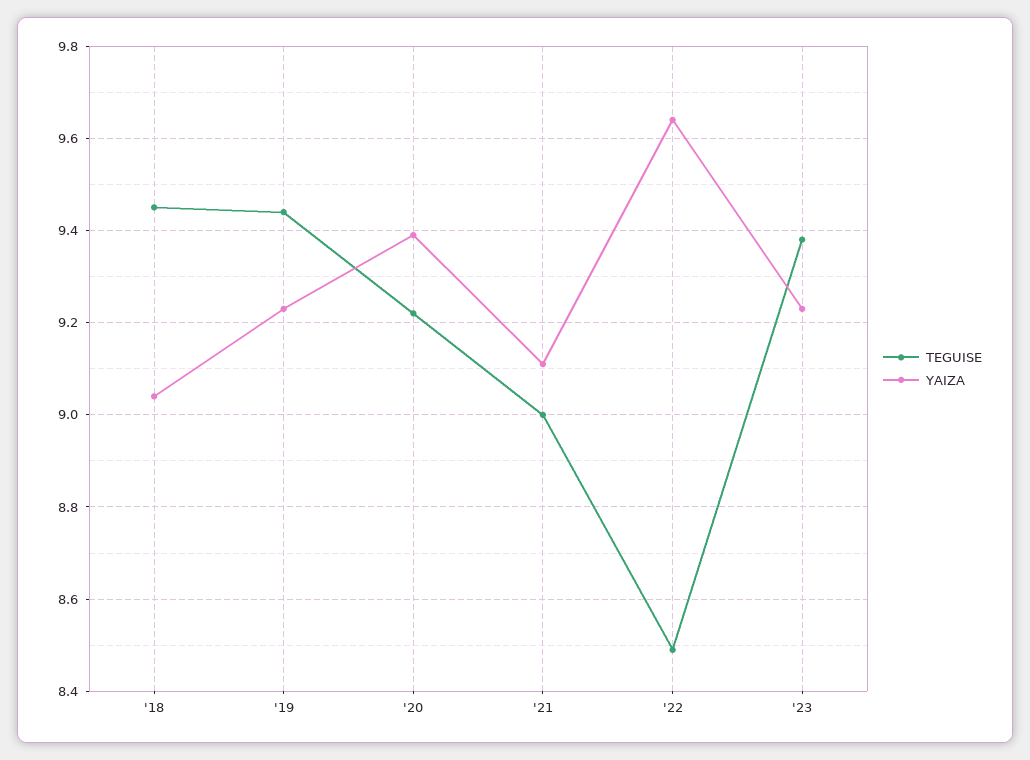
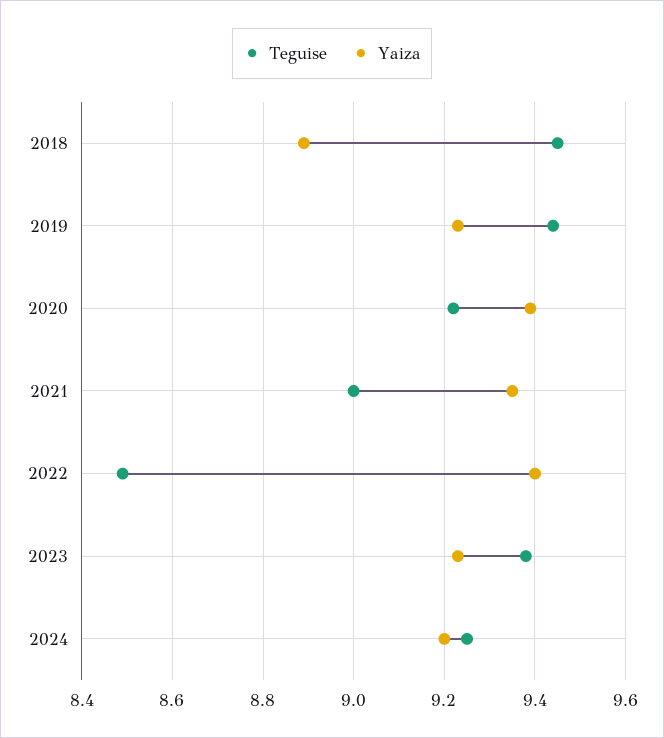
YAIZA, '18: 9.05 -> 8.9
YAIZA, '21: 9.1 -> 9.35
YAIZA, '22: 9.65 -> 9.4
TEGUISE, 2024: none -> 9.25
YAIZA, 2024: none -> 9.2

